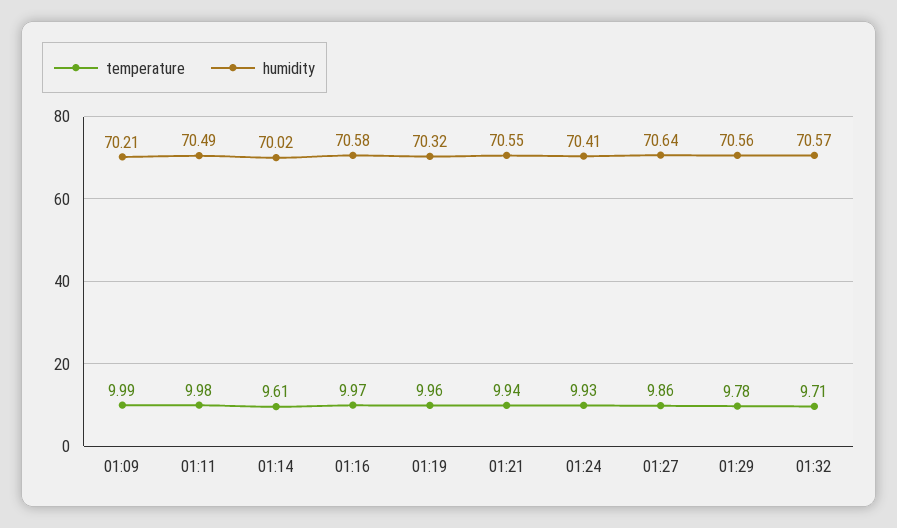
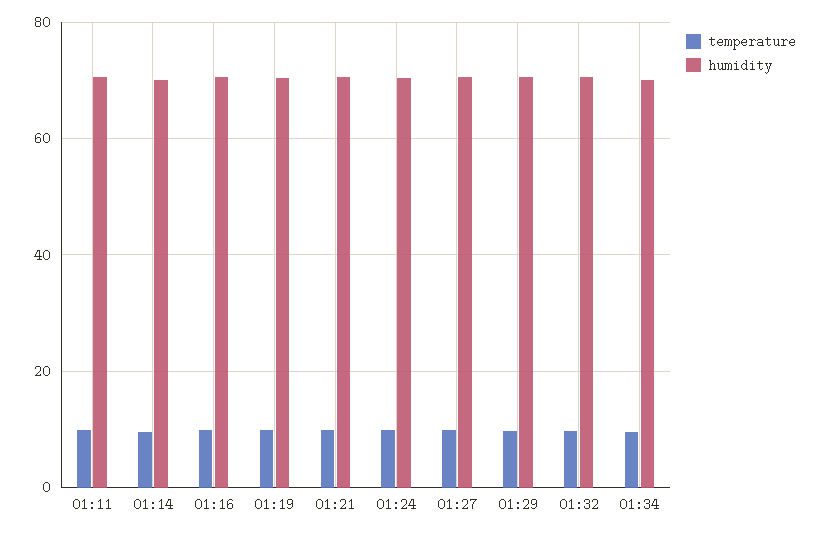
temperature, 01:09: 9.99 -> none
humidity, 01:09: 70.21 -> none
temperature, 01:34: none -> 10
humidity, 01:34: none -> 70

